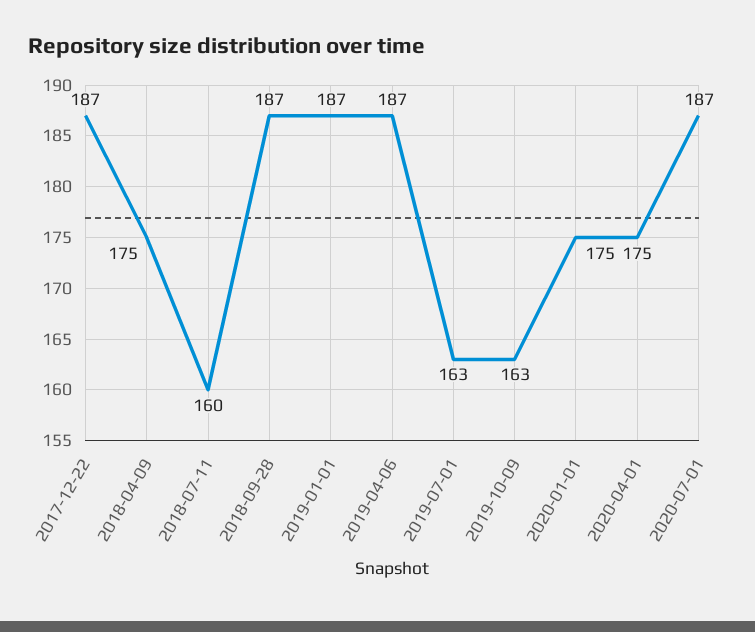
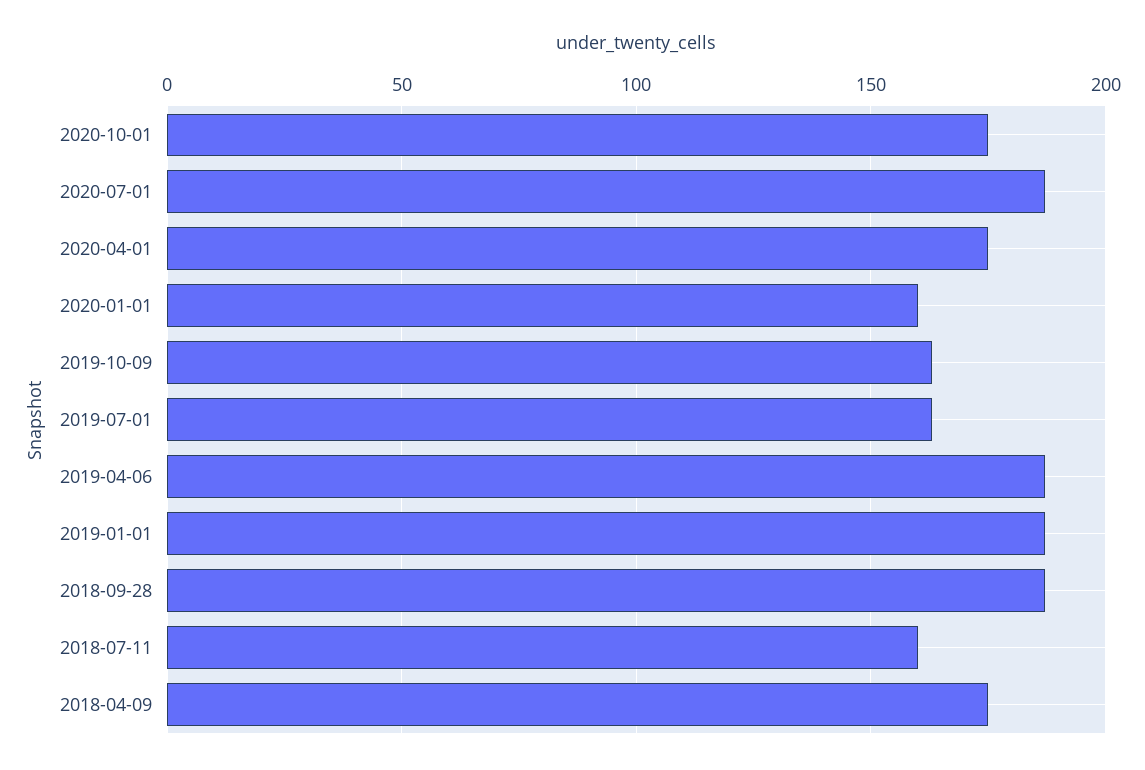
2017-12-22: 187 -> none
2020-01-01: 175 -> 160
2020-10-01: none -> 175

